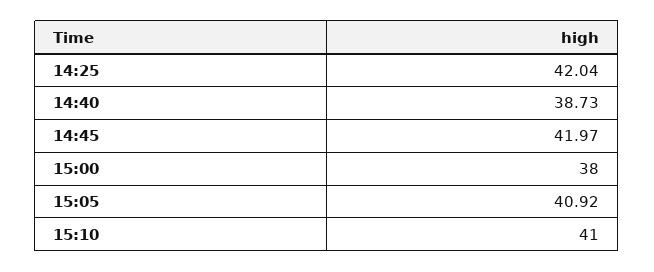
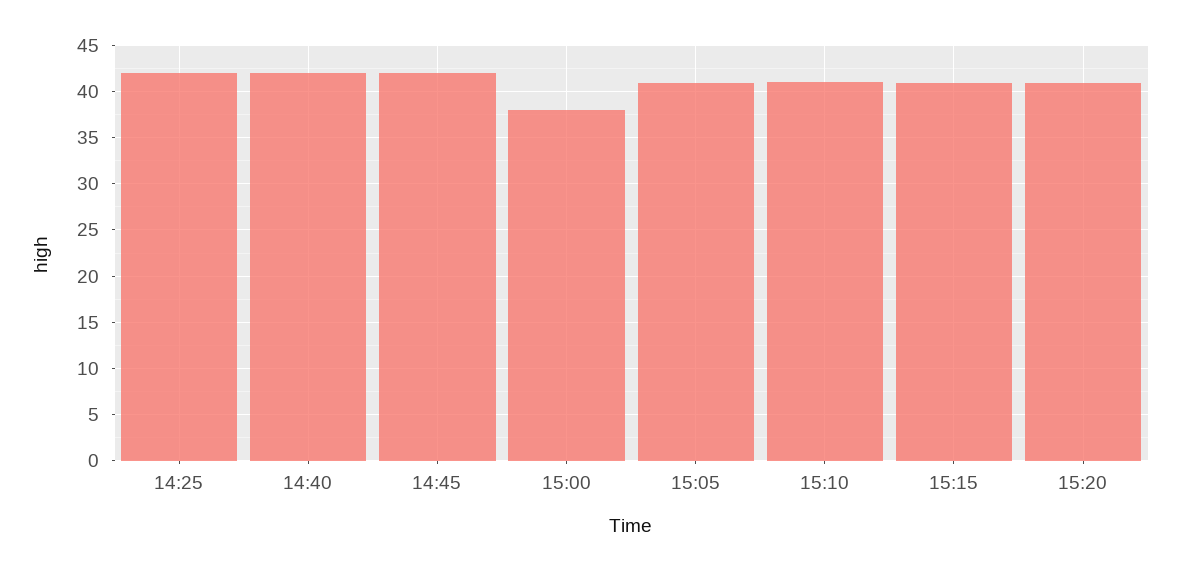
14:40: 38.73 -> 42
15:15: none -> 41
15:20: none -> 41

